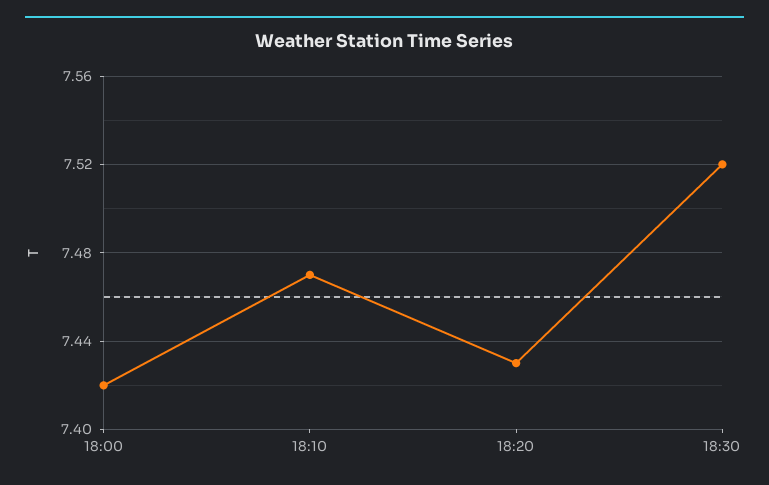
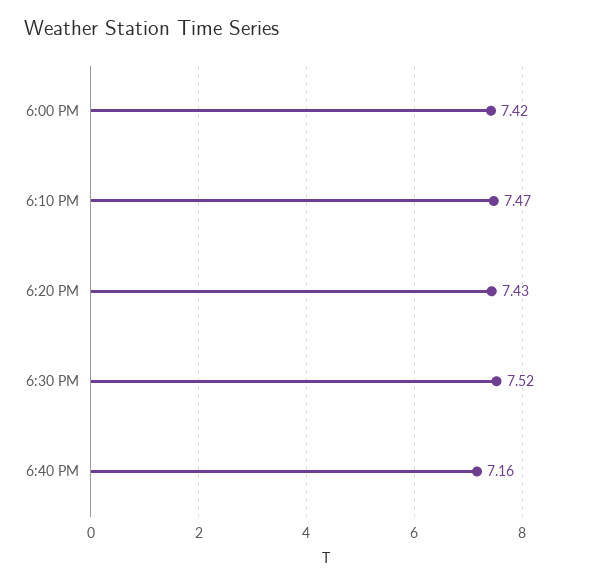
6:40 PM: none -> 7.16

